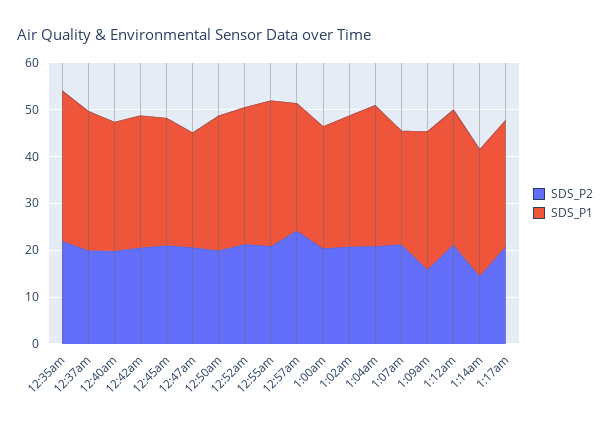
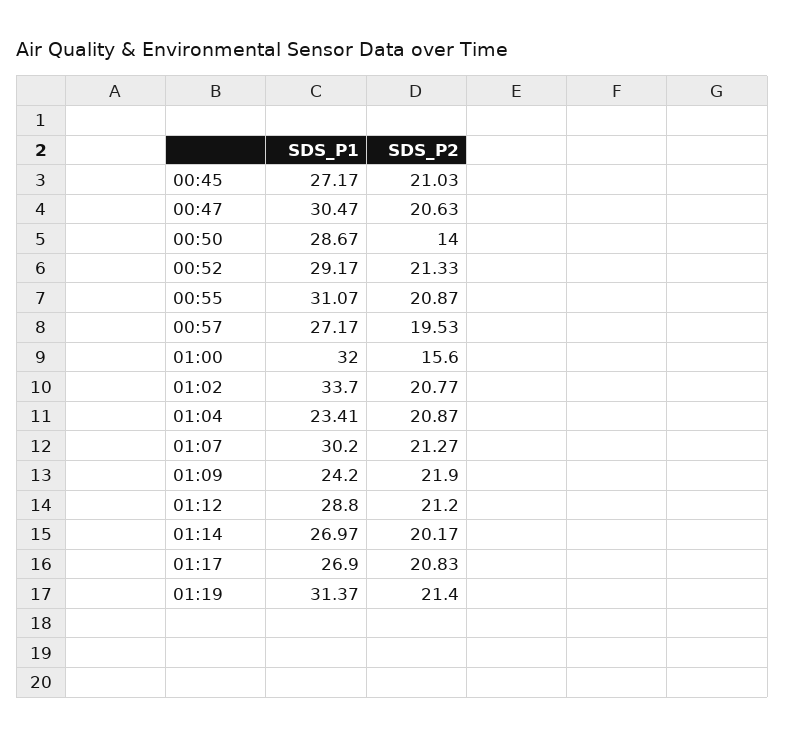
SDS_P2, 12:35am: 22 -> none
SDS_P1, 12:35am: 32 -> none
SDS_P2, 12:37am: 20 -> none
SDS_P1, 12:37am: 30 -> none
SDS_P2, 12:40am: 20 -> none
SDS_P1, 12:40am: 28 -> none
SDS_P2, 12:42am: 20 -> none
SDS_P1, 12:42am: 28 -> none
SDS_P1, 12:47am: 24 -> 30.47
SDS_P2, 12:50am: 20 -> 14
SDS_P2, 12:57am: 24 -> 19.53
SDS_P2, 1:00am: 20 -> 15.6
SDS_P1, 1:00am: 26 -> 32
SDS_P1, 1:02am: 28 -> 33.7
SDS_P1, 1:04am: 30 -> 23.41
SDS_P1, 1:07am: 24 -> 30.2
SDS_P2, 1:09am: 16 -> 21.9
SDS_P1, 1:09am: 30 -> 24.2
SDS_P2, 1:14am: 14 -> 20.17
SDS_P1, 01:19: none -> 31.37
SDS_P2, 01:19: none -> 21.4

